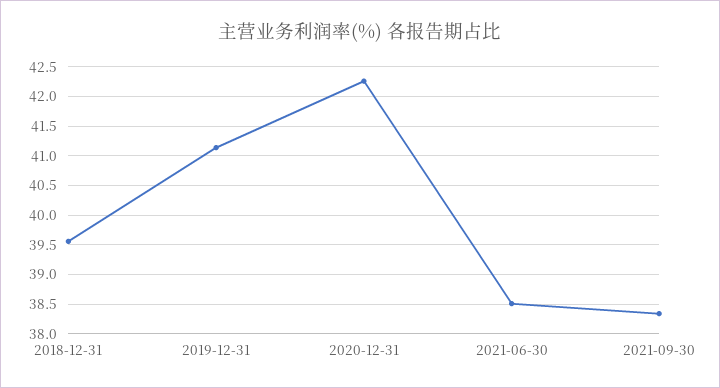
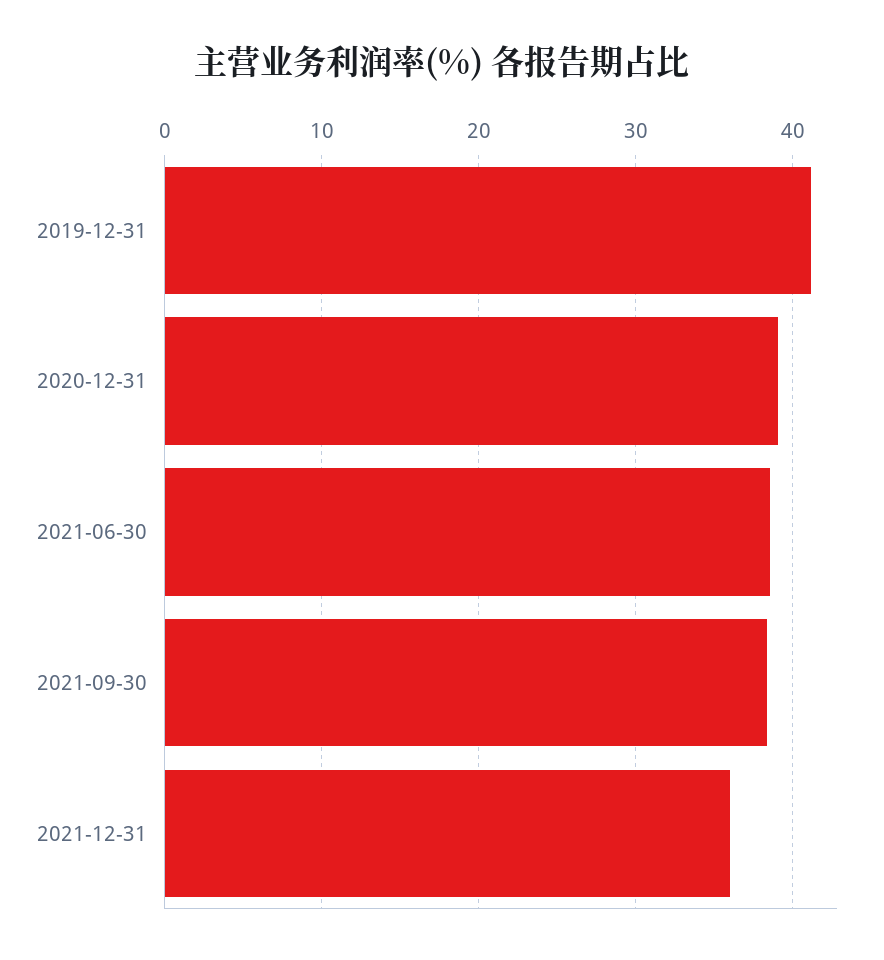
2018-12-31: 39.5 -> none
2020-12-31: 42.25 -> 39
2021-12-31: none -> 36

